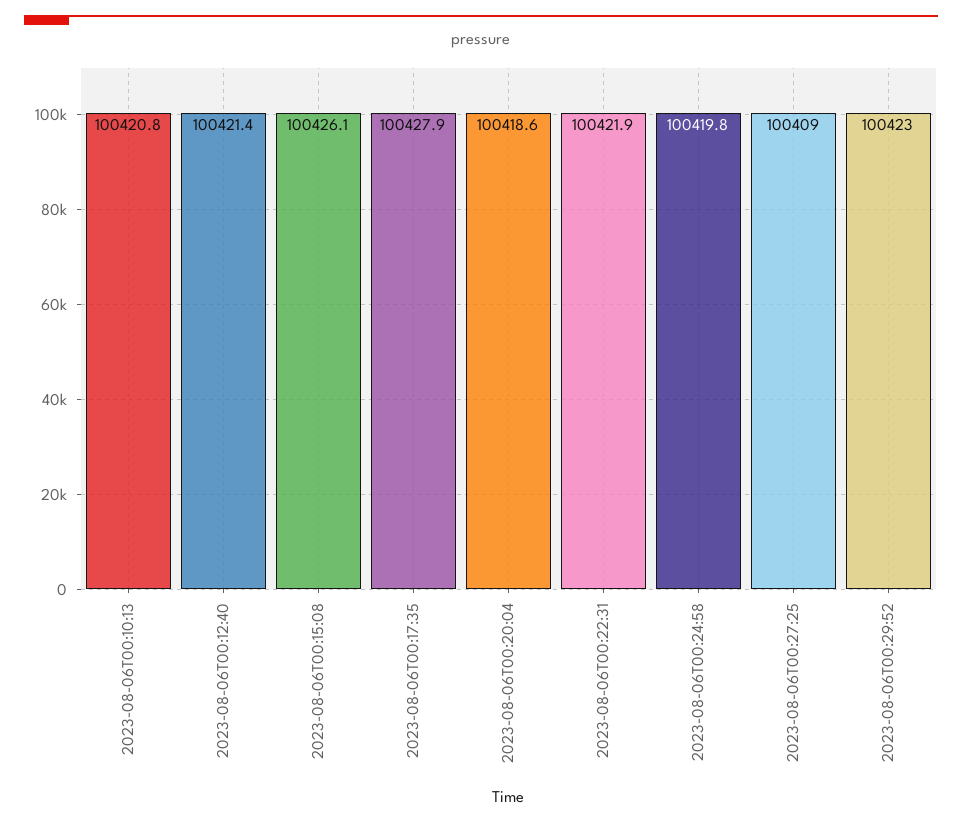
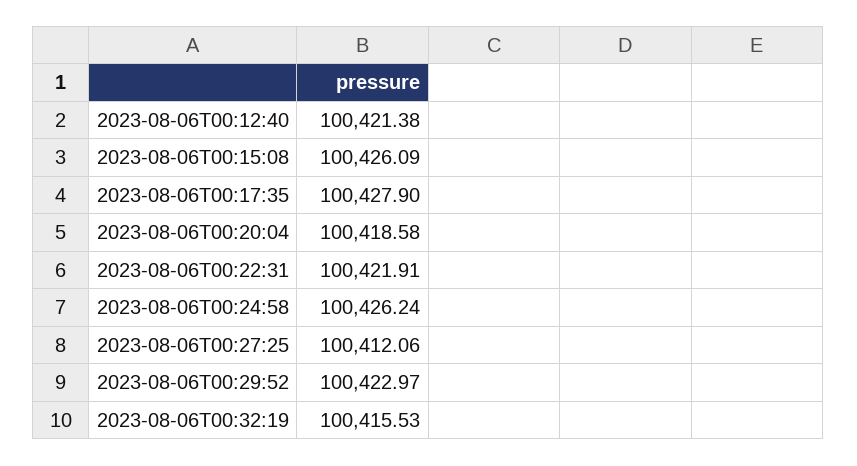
2023-08-06T00:10:13: 100420.8 -> none
2023-08-06T00:24:58: 100419.8 -> 100426.24
2023-08-06T00:27:25: 100409 -> 100412.06
2023-08-06T00:32:19: none -> 100415.53

